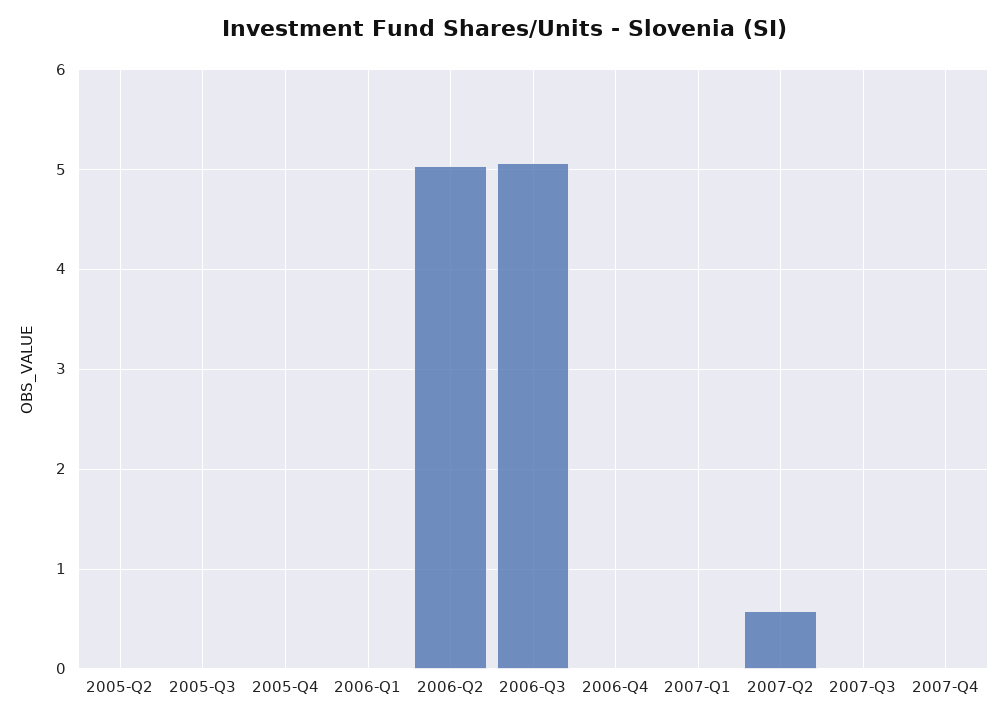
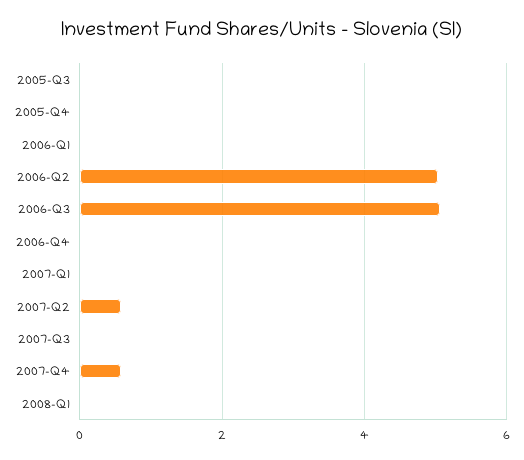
2005-Q2: 0 -> none
2007-Q4: 0 -> 0.6
2008-Q1: none -> 0

